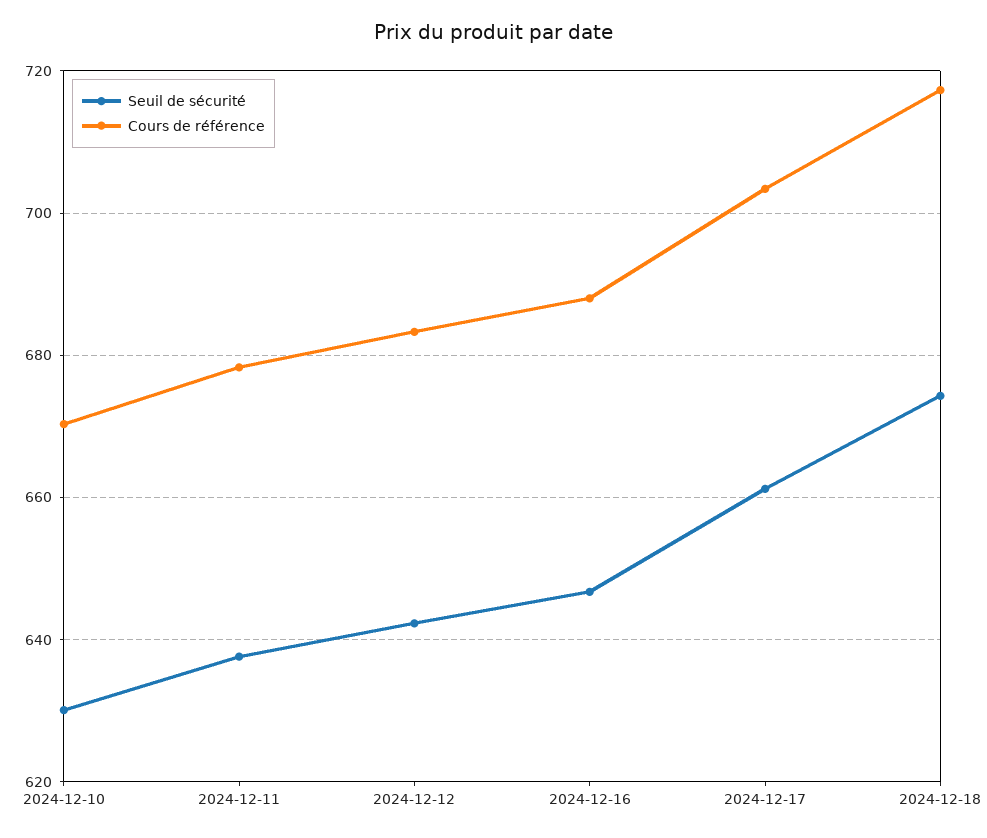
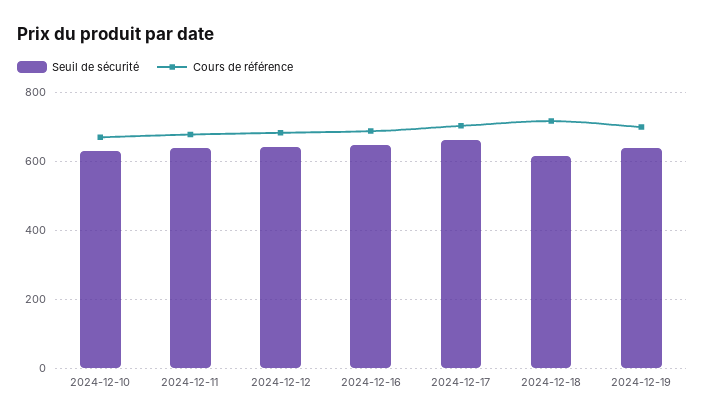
Seuil de sécurité, 2024-12-18: 674 -> 620
Seuil de sécurité, 2024-12-19: none -> 640
Cours de référence, 2024-12-19: none -> 700

